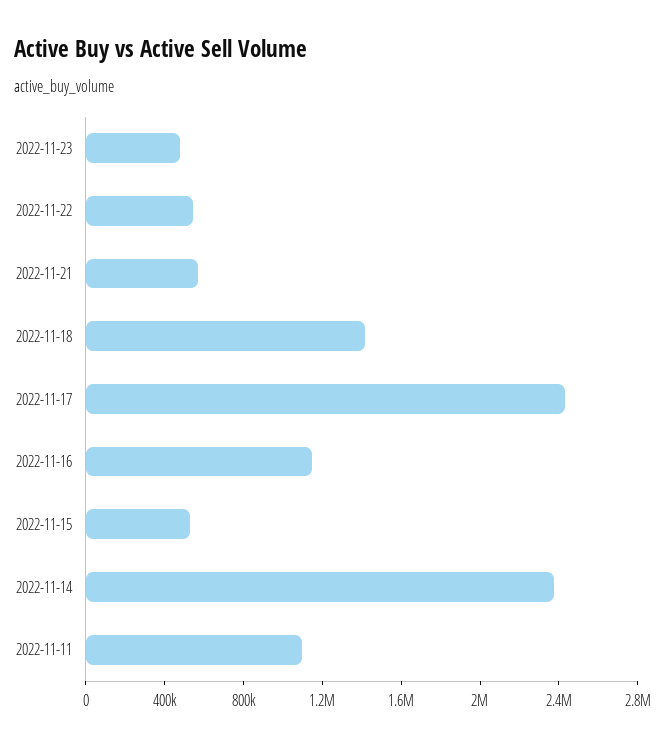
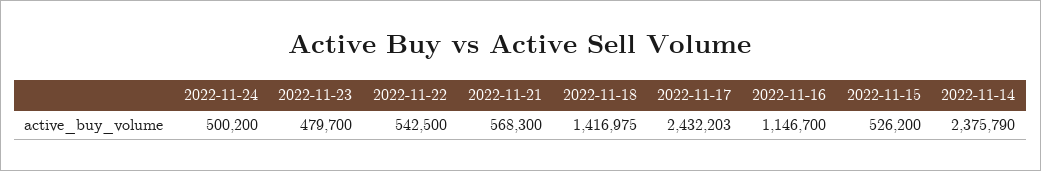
2022-11-11: 1100000 -> none
2022-11-24: none -> 500200

